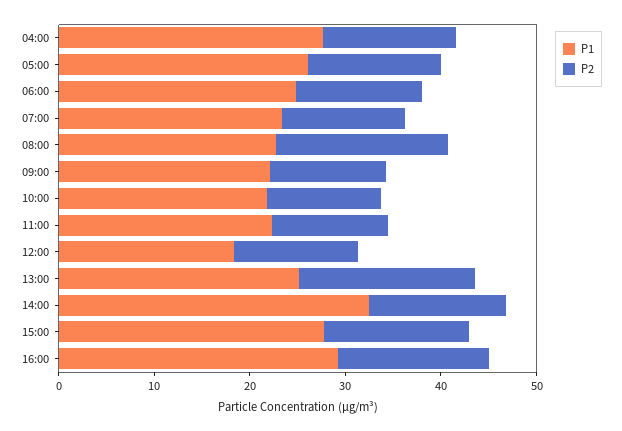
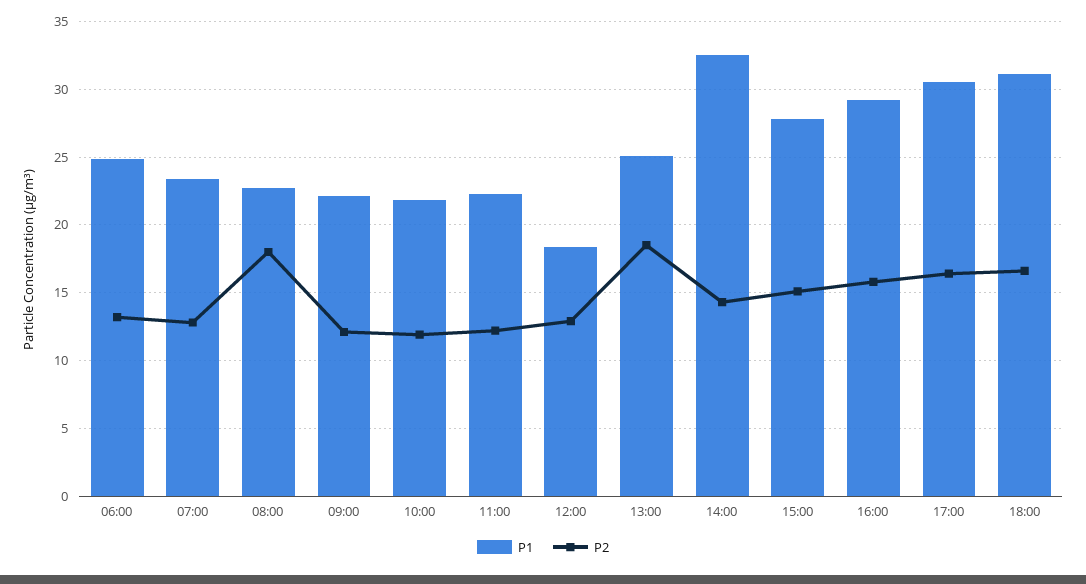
P1, 04:00: 28 -> none
P2, 04:00: 14 -> none
P1, 05:00: 26 -> none
P2, 05:00: 14 -> none
P1, 17:00: none -> 30.5
P2, 17:00: none -> 16.5
P1, 18:00: none -> 31
P2, 18:00: none -> 16.5

